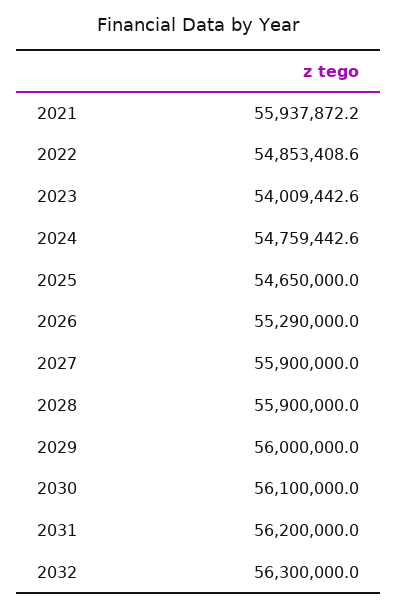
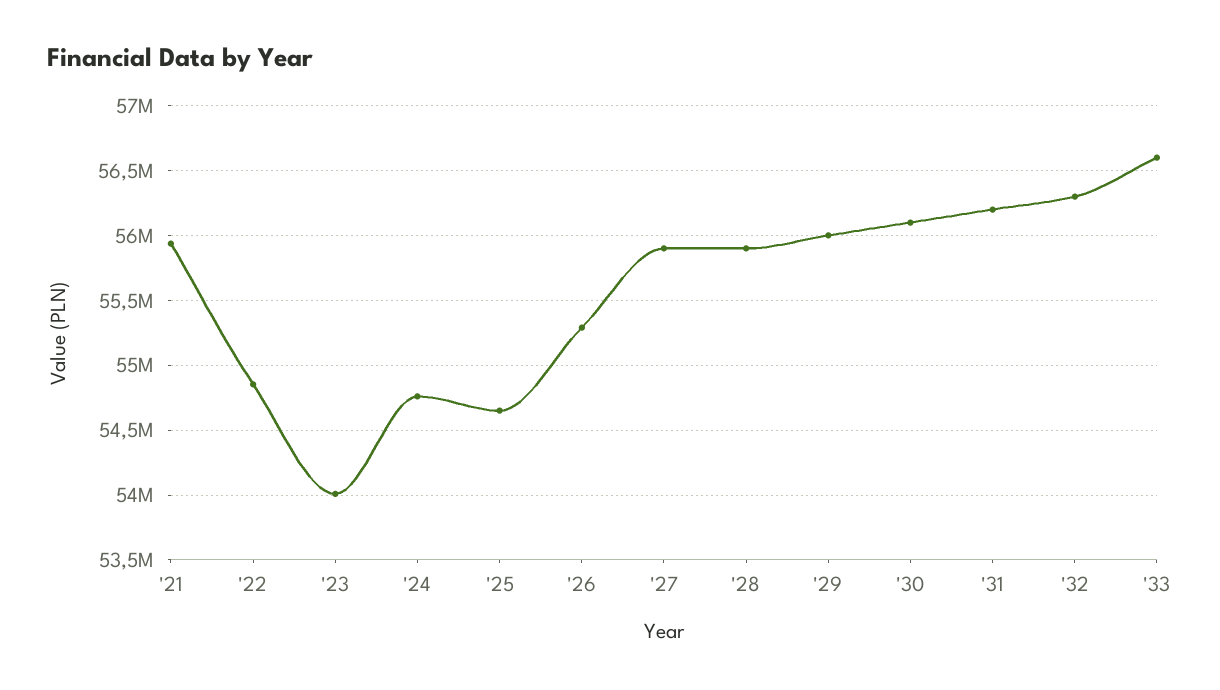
'33: none -> 56600000

